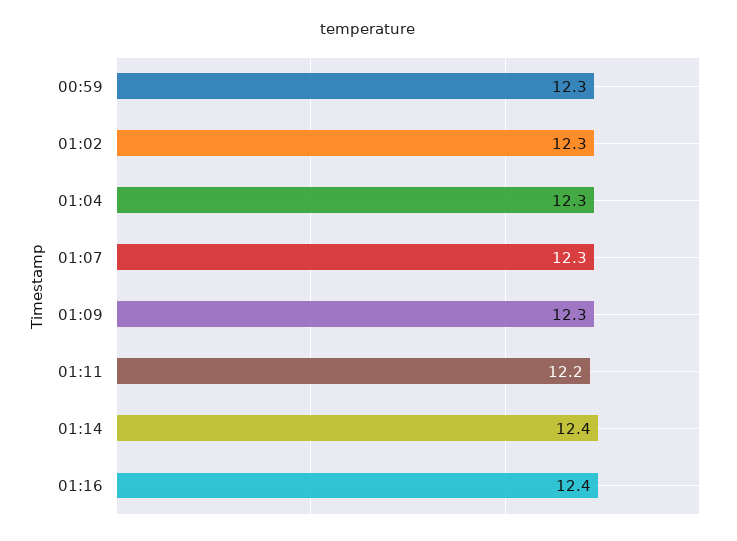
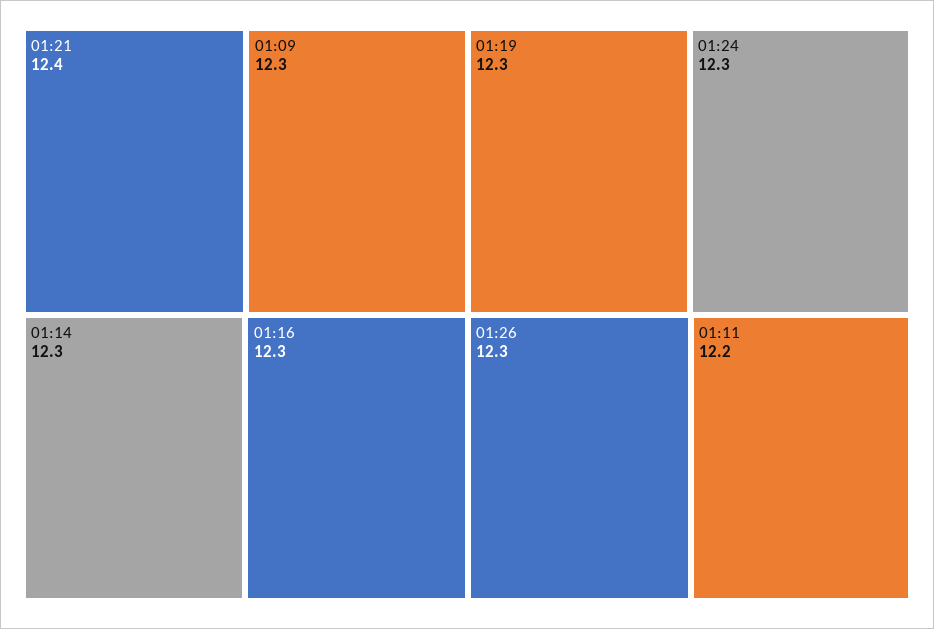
00:59: 12.3 -> none
01:02: 12.3 -> none
01:04: 12.3 -> none
01:07: 12.3 -> none
01:14: 12.4 -> 12.3
01:16: 12.4 -> 12.3
01:21: none -> 12.4
01:19: none -> 12.3
01:24: none -> 12.3
01:26: none -> 12.3

